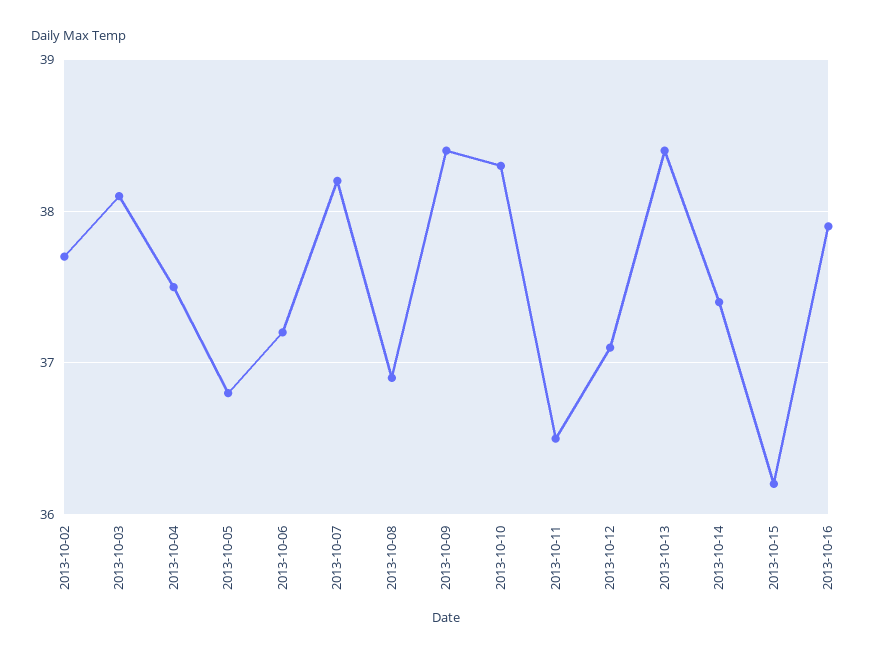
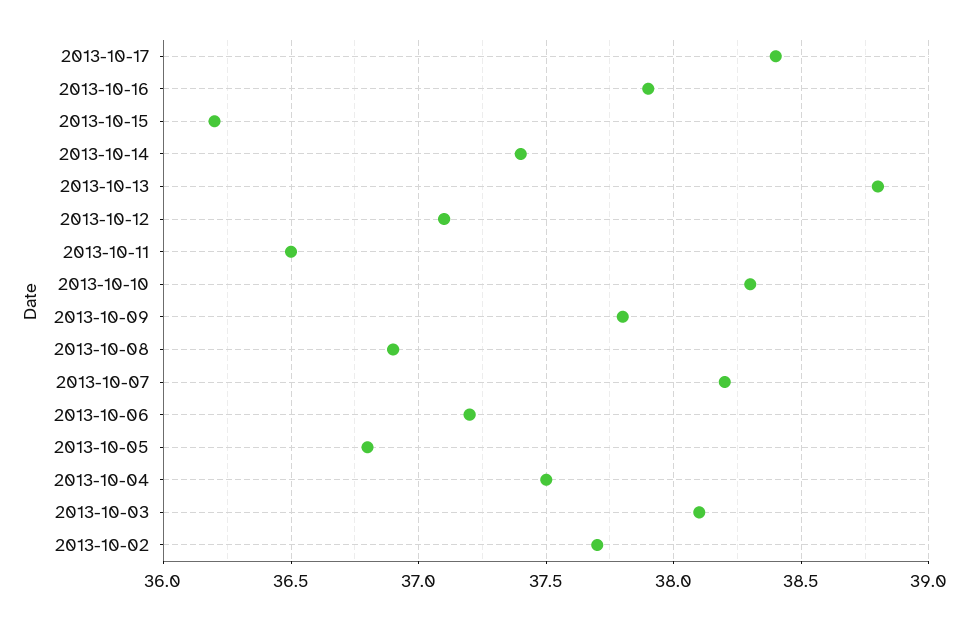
2013-10-09: 38.4 -> 37.8
2013-10-13: 38.4 -> 38.8
2013-10-17: none -> 38.4

